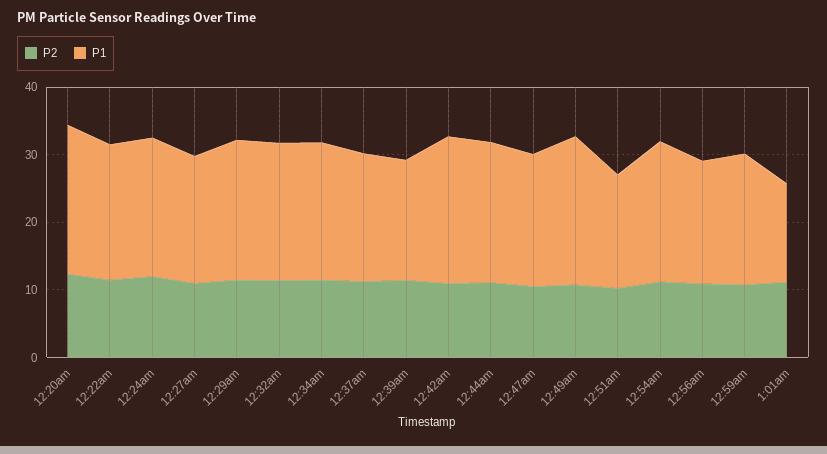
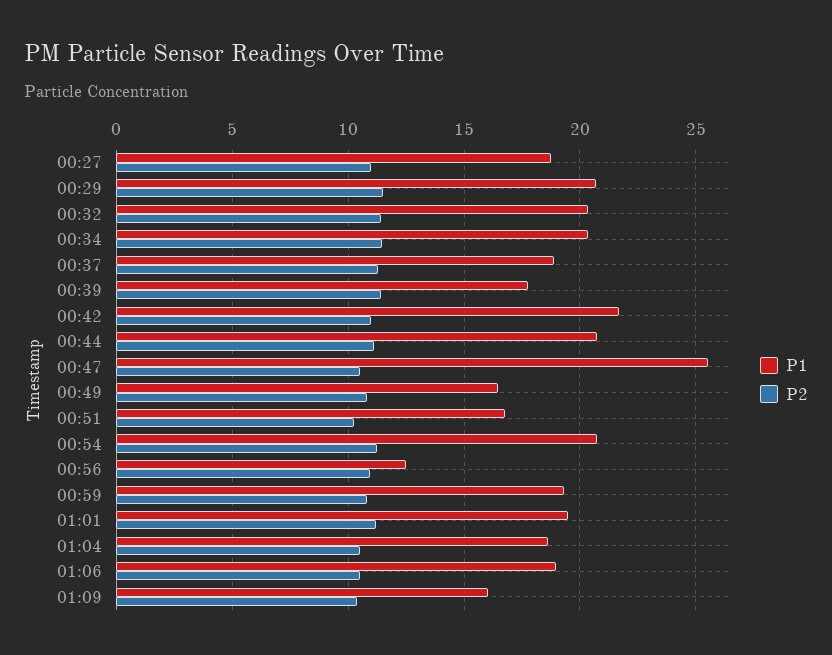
P2, 12:20am: 12 -> none
P1, 12:20am: 22 -> none
P2, 12:22am: 12 -> none
P1, 12:22am: 20 -> none
P2, 12:24am: 12 -> none
P1, 12:24am: 20 -> none
P1, 12:47am: 20 -> 25.5
P1, 12:49am: 22 -> 16.5
P1, 12:56am: 18 -> 12.5
P1, 1:01am: 14 -> 19.5
P1, 01:04: none -> 18.5
P2, 01:04: none -> 10.5
P1, 01:06: none -> 19
P2, 01:06: none -> 10.5
P1, 01:09: none -> 16
P2, 01:09: none -> 10.5

